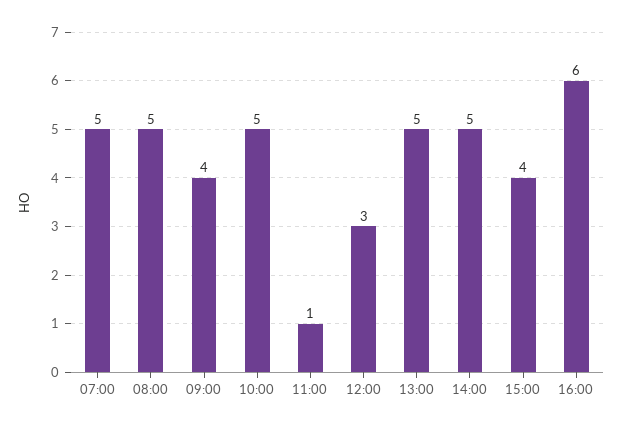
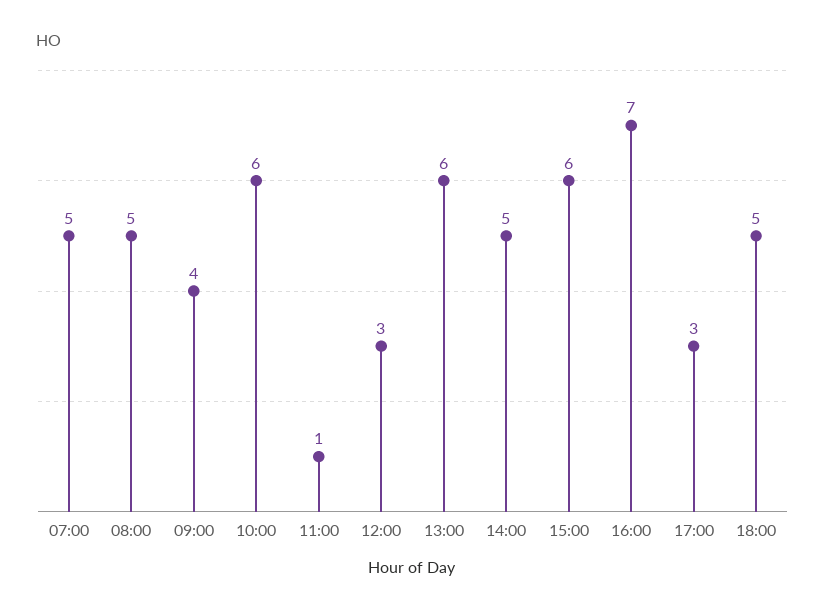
10:00: 5 -> 6
13:00: 5 -> 6
15:00: 4 -> 6
16:00: 6 -> 7
17:00: none -> 3
18:00: none -> 5

